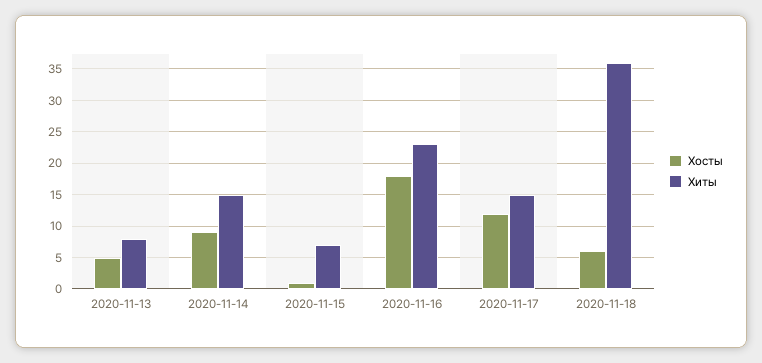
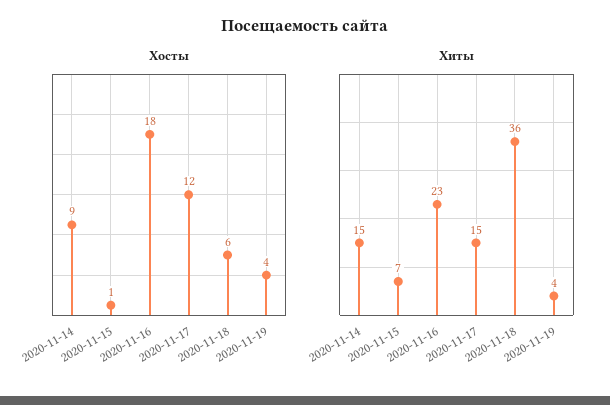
Хосты, 2020-11-13: 5 -> none
Хиты, 2020-11-13: 8 -> none
Хосты, 2020-11-19: none -> 4
Хиты, 2020-11-19: none -> 4

